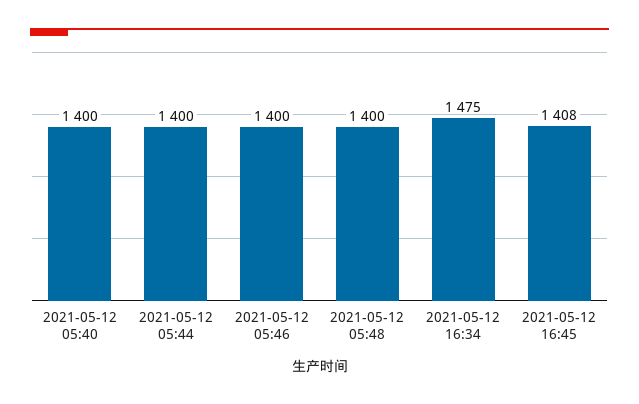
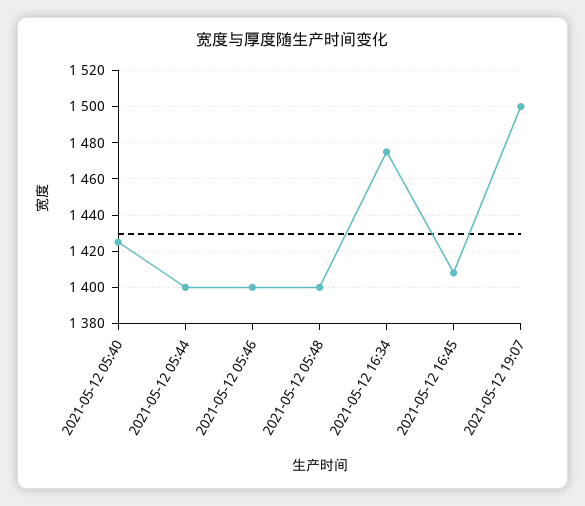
2021-05-12 05:40: 1400 -> 1425
2021-05-12 19:07: none -> 1500

